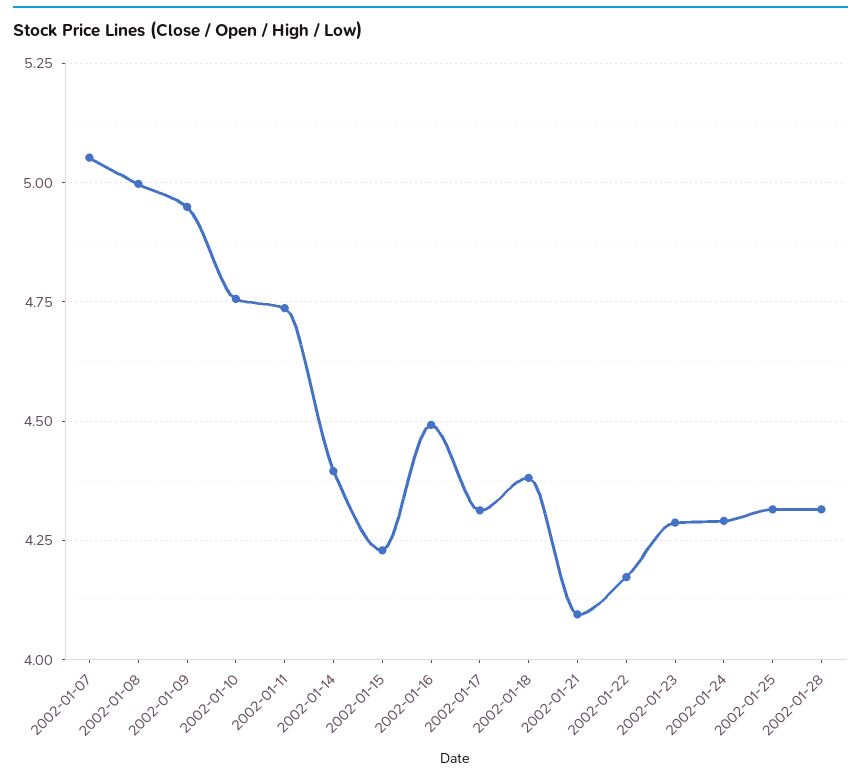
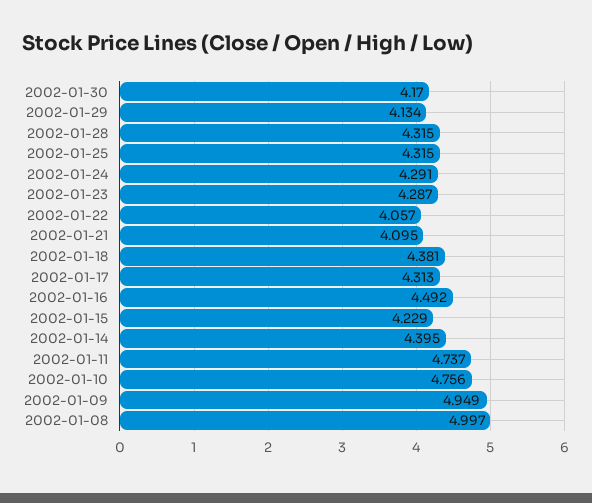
2002-01-07: 5.05 -> none
2002-01-22: 4.175 -> 4.057
2002-01-30: none -> 4.17
2002-01-29: none -> 4.134

